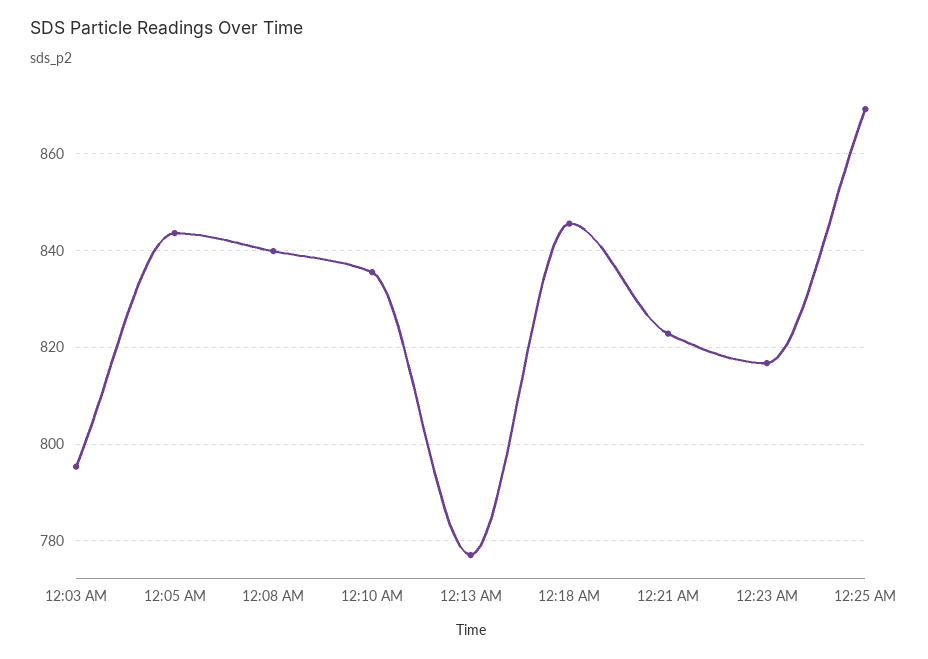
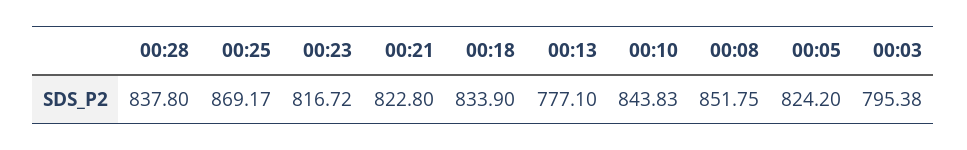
12:05 AM: 844 -> 824.2
12:08 AM: 840 -> 851.75
12:10 AM: 836 -> 843.83
12:18 AM: 846 -> 833.9
00:28: none -> 837.8

